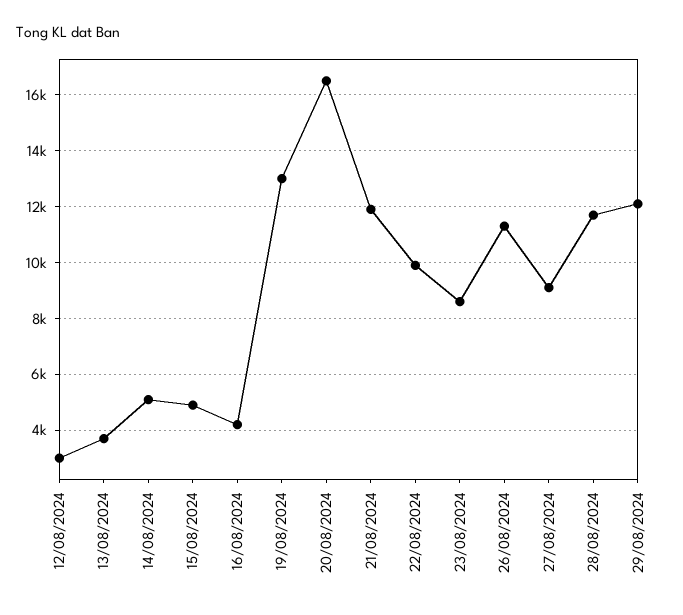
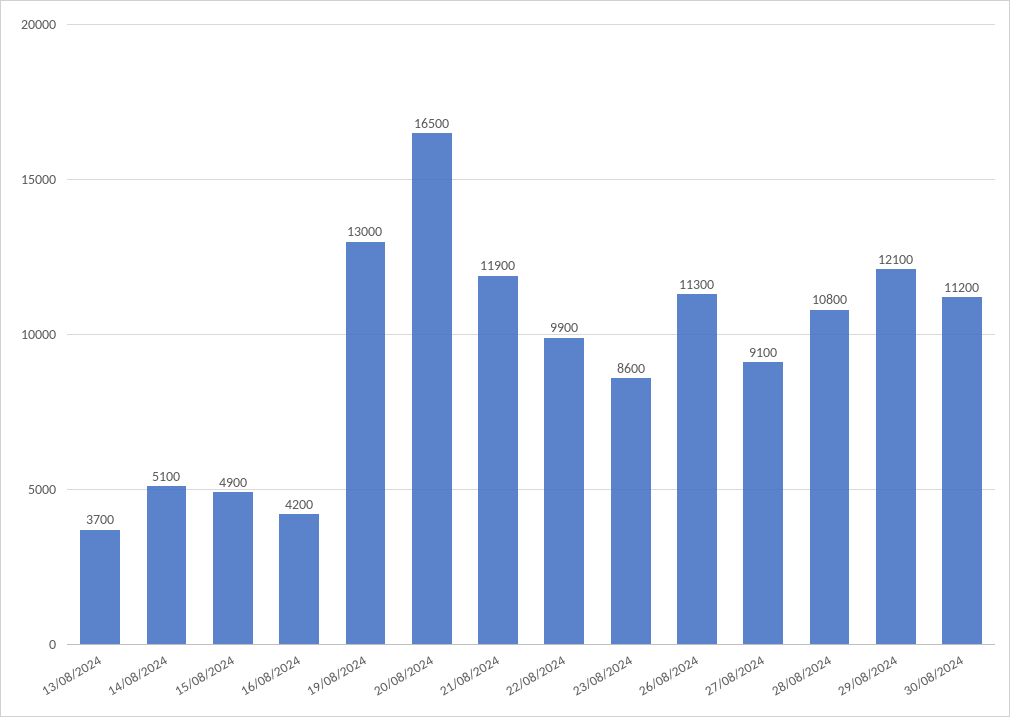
12/08/2024: 3000 -> none
28/08/2024: 11750 -> 10800
30/08/2024: none -> 11200

